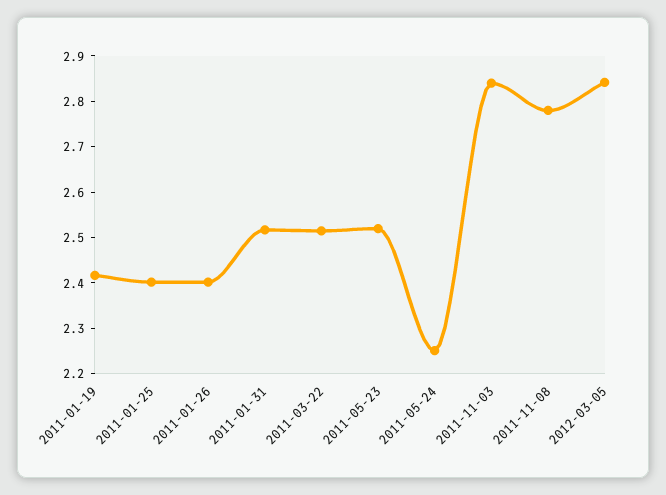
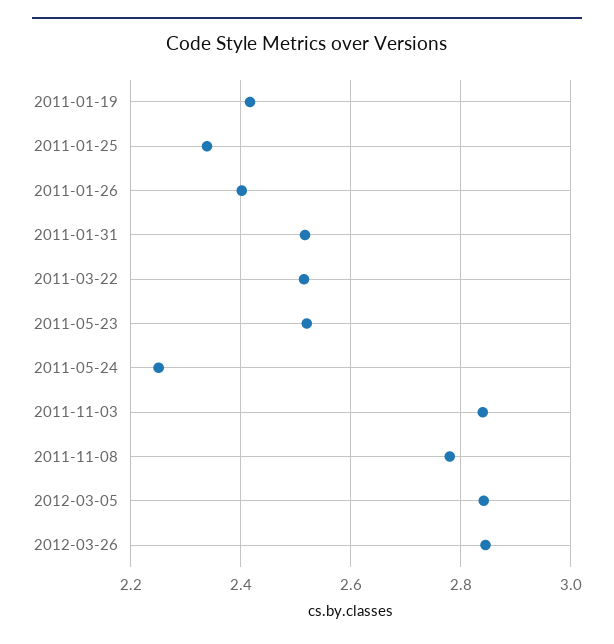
2011-01-25: 2.4 -> 2.34
2012-03-26: none -> 2.84

